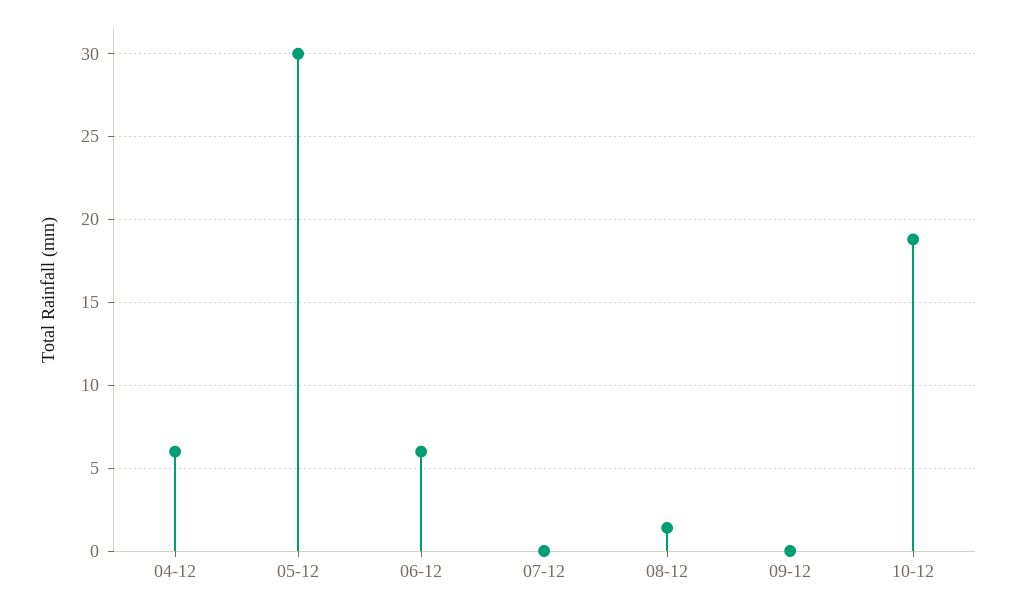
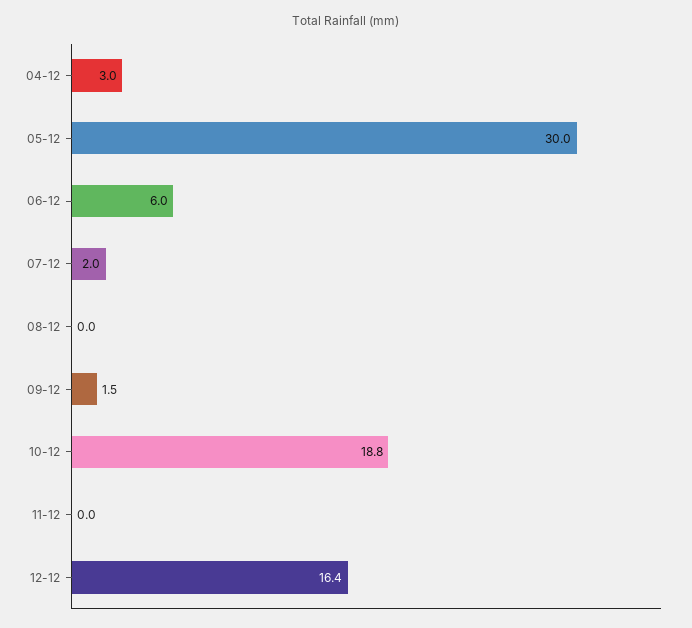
04-12: 6 -> 3
07-12: 0 -> 2
08-12: 1.5 -> 0
09-12: 0 -> 1.5
11-12: none -> 0
12-12: none -> 16.4

